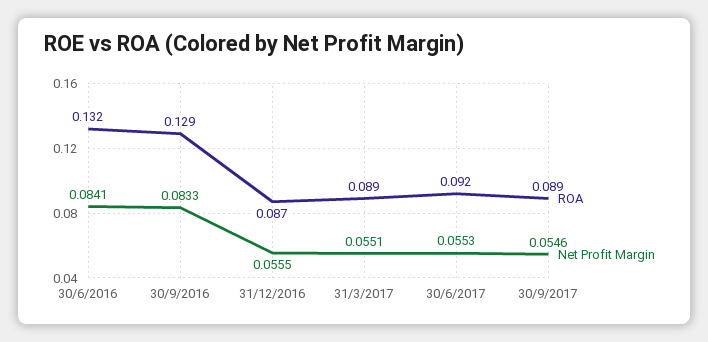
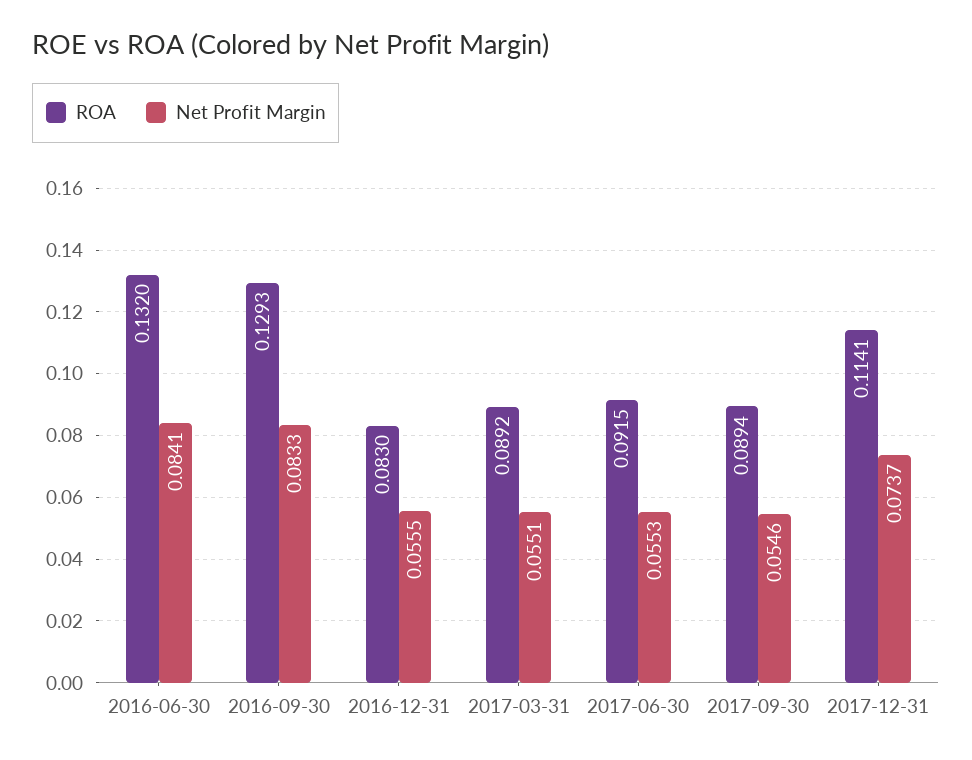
ROA, 31/12/2016: 0.087 -> 0.083
ROA, 2017-12-31: none -> 0.1141
Net Profit Margin, 2017-12-31: none -> 0.0737

